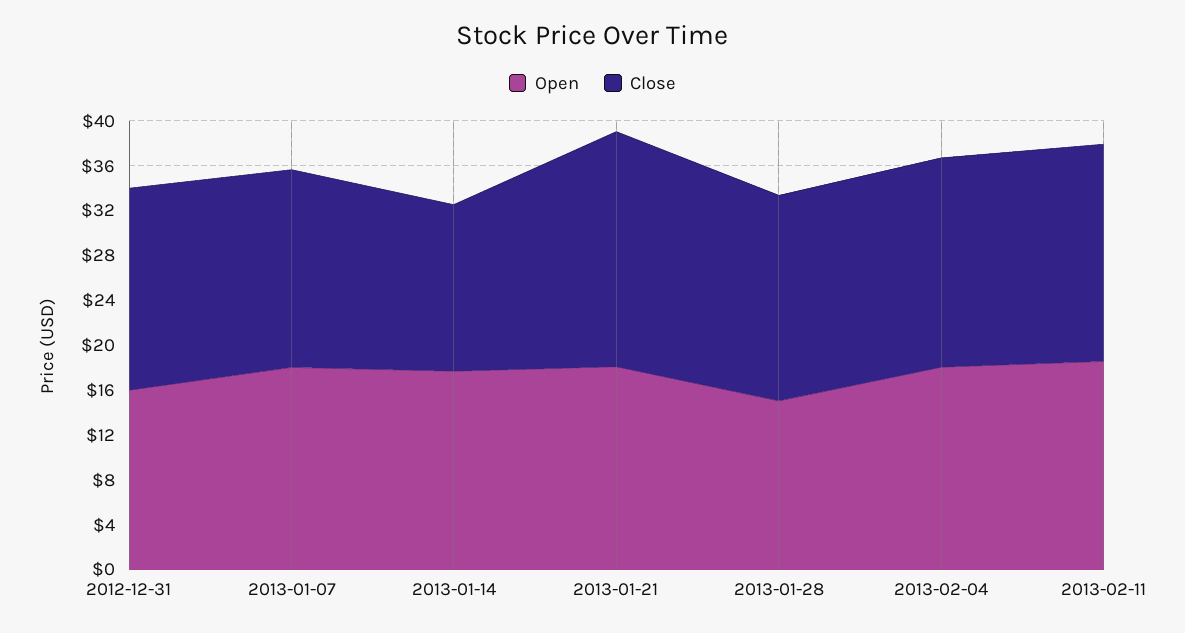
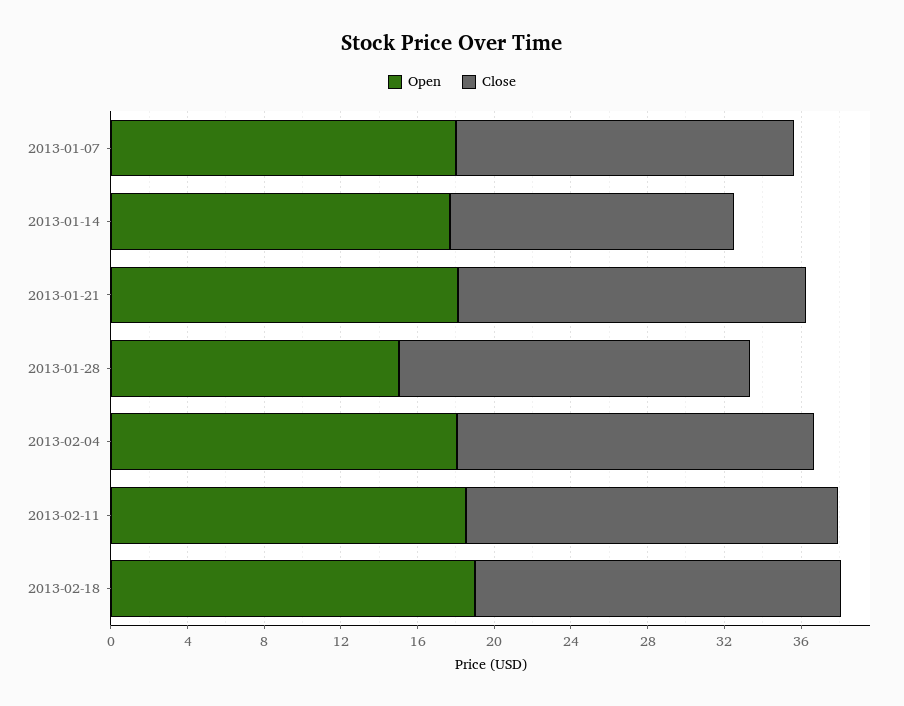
Open, 2012-12-31: 16 -> none
Close, 2012-12-31: 18 -> none
Close, 2013-01-21: 21 -> 18
Open, 2013-02-18: none -> 19
Close, 2013-02-18: none -> 19

